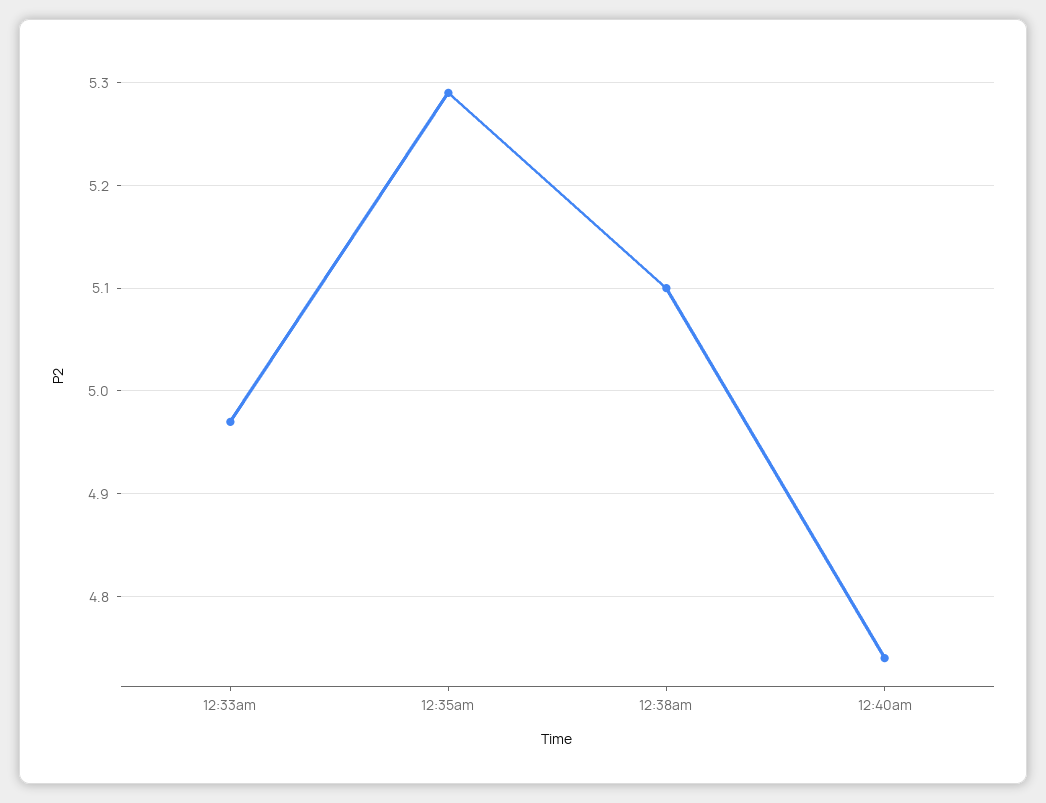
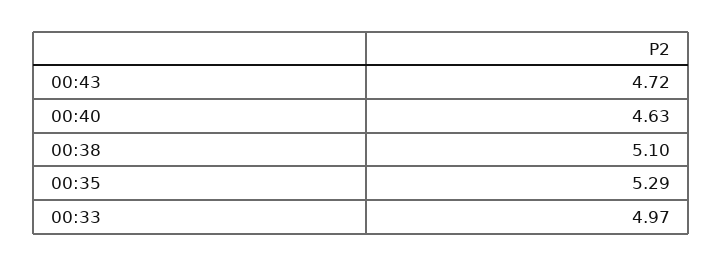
12:40am: 4.74 -> 4.63
00:43: none -> 4.72

